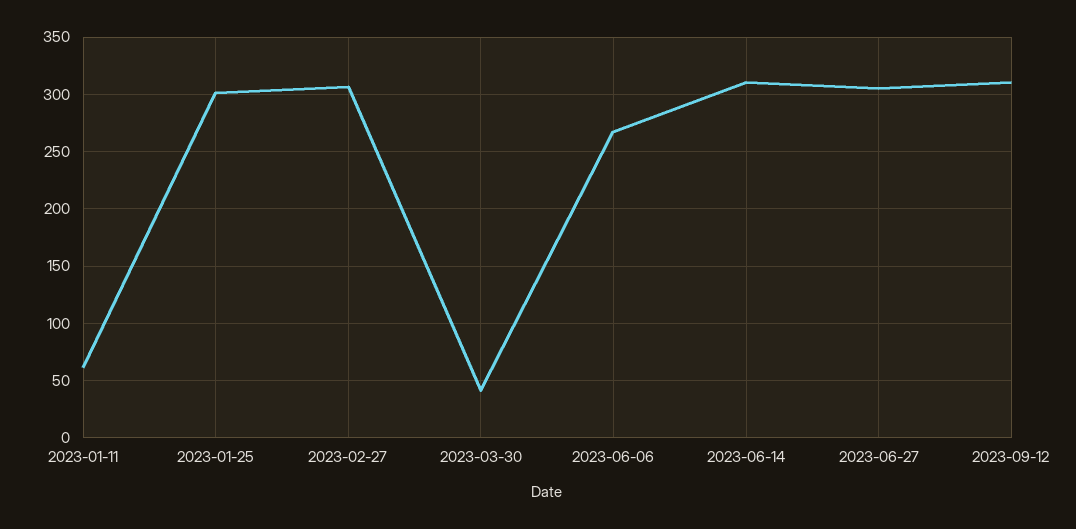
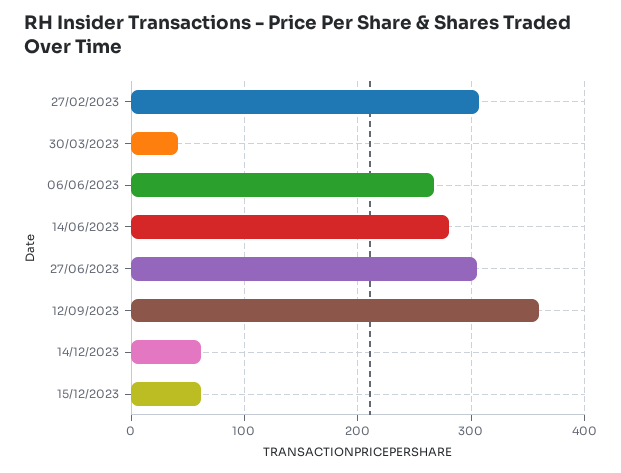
2023-01-11: 60 -> none
2023-01-25: 300 -> none
2023-06-14: 310 -> 280
2023-09-12: 310 -> 360
14/12/2023: none -> 60
15/12/2023: none -> 60

